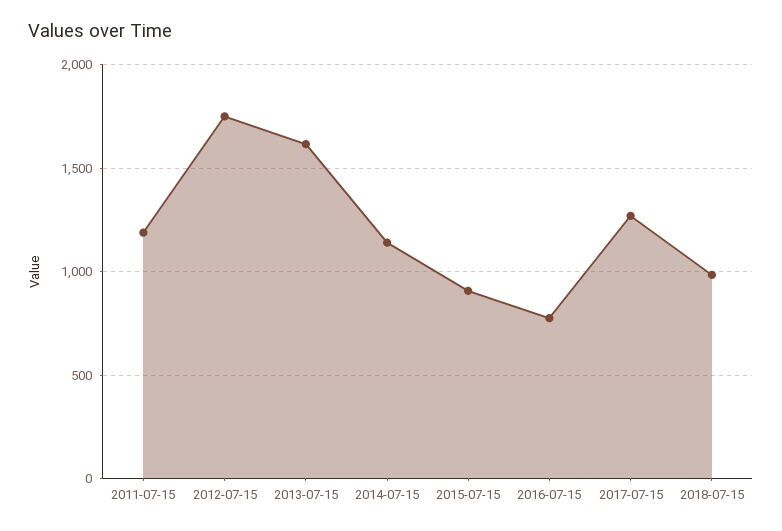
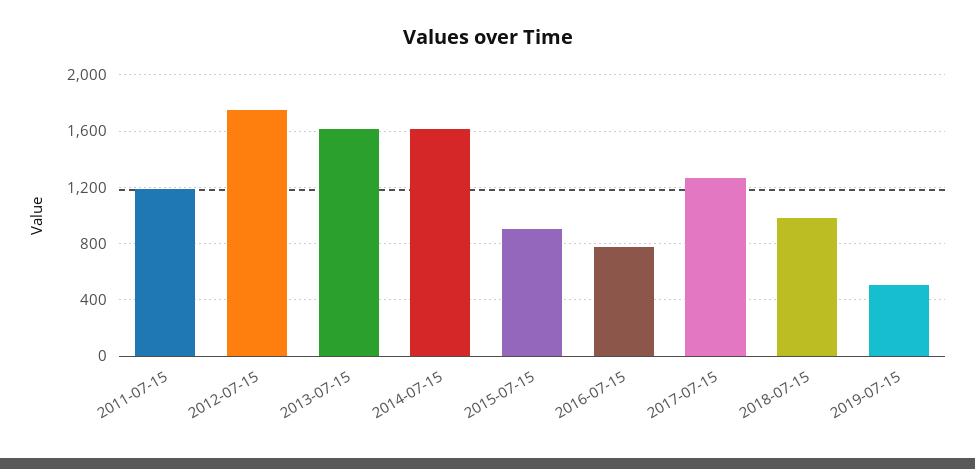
2014-07-15: 1150 -> 1600
2019-07-15: none -> 500

